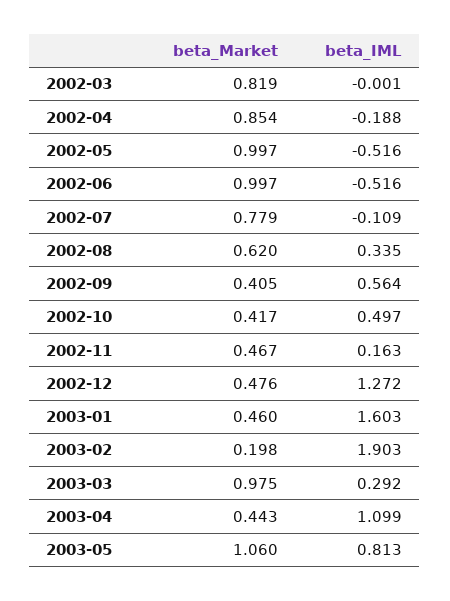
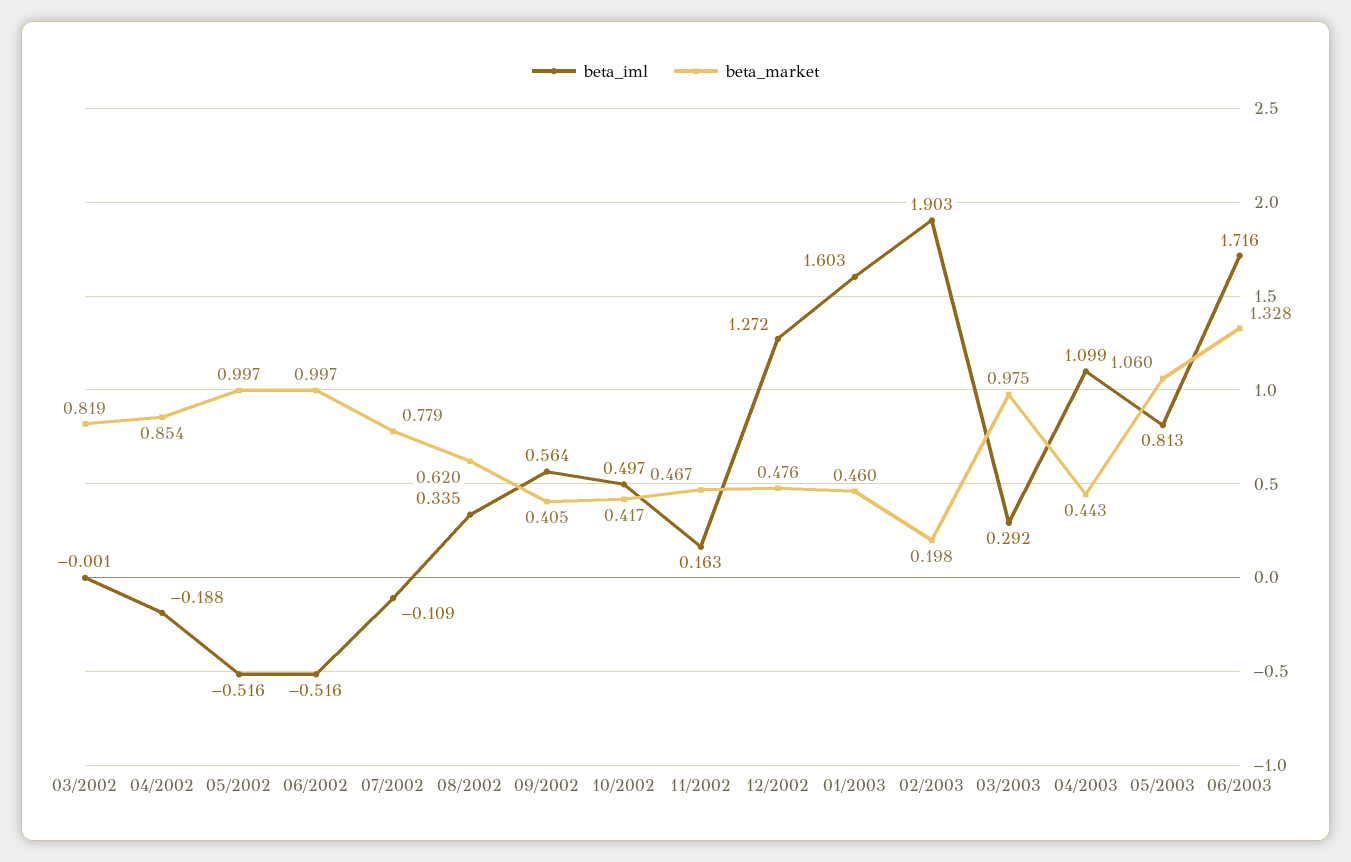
beta_IML, 06/2003: none -> 1.716
beta_Market, 06/2003: none -> 1.328

